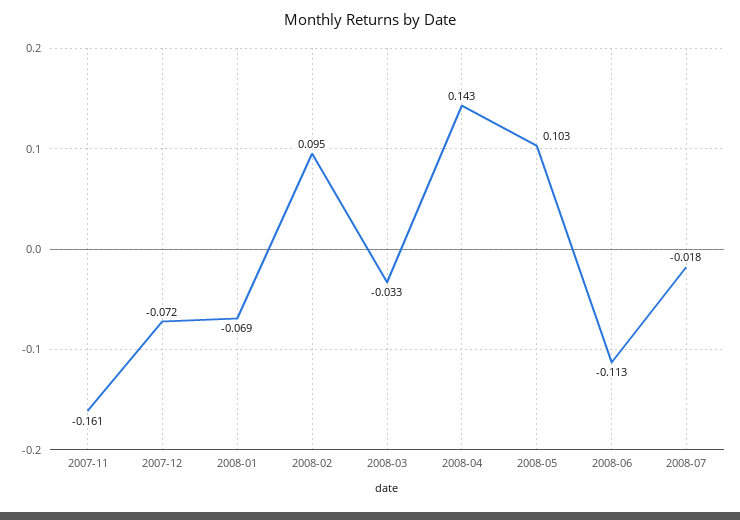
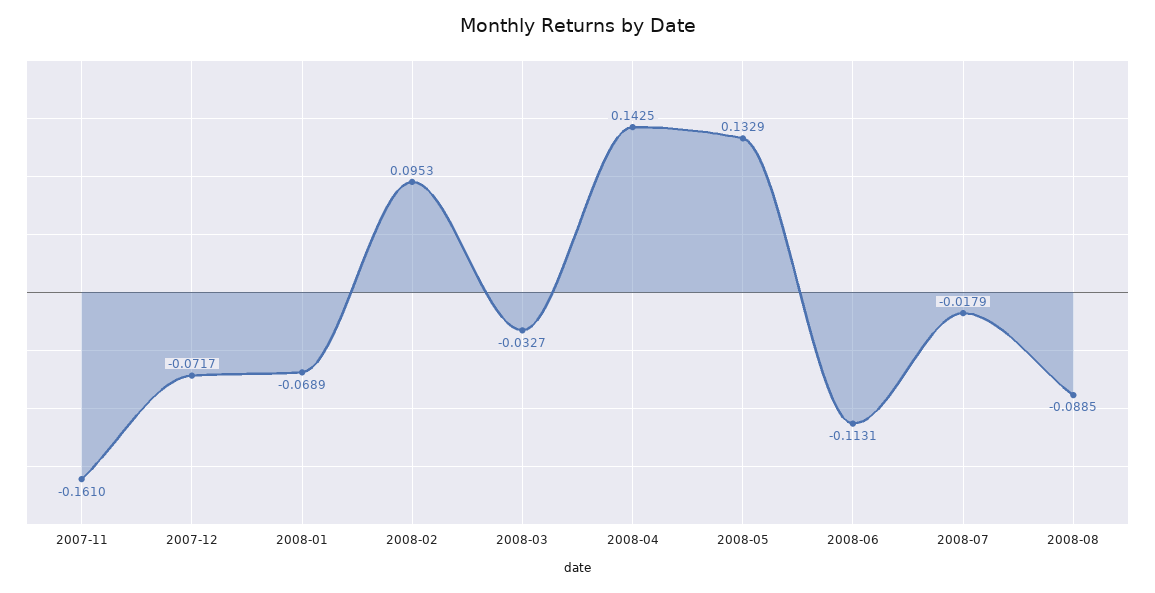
2008-05: 0.103 -> 0.1329
2008-08: none -> -0.0885

